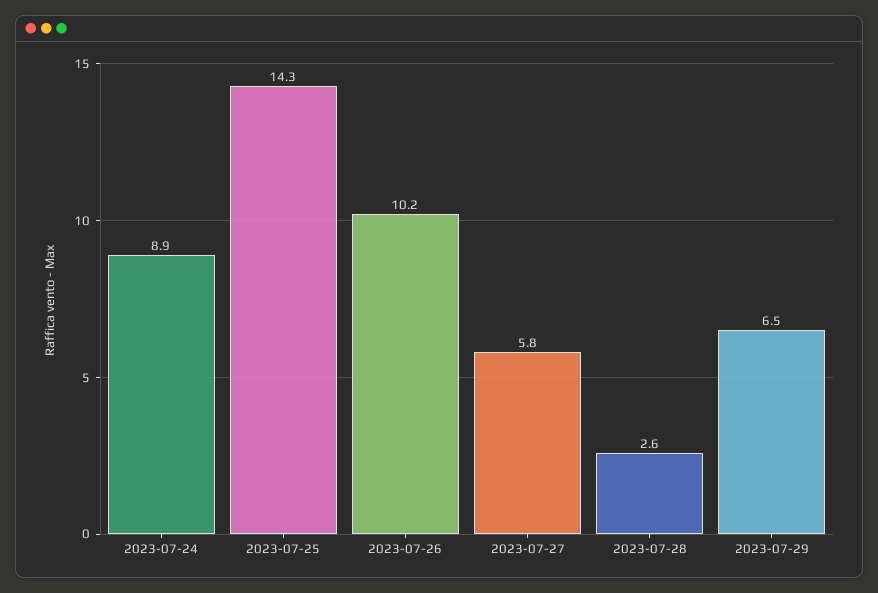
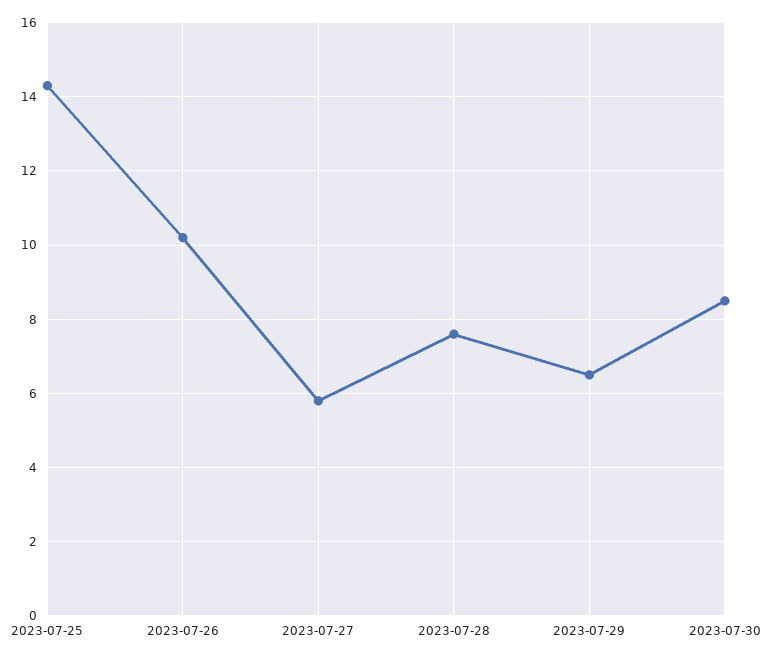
2023-07-24: 8.9 -> none
2023-07-28: 2.6 -> 7.5
2023-07-30: none -> 8.5

